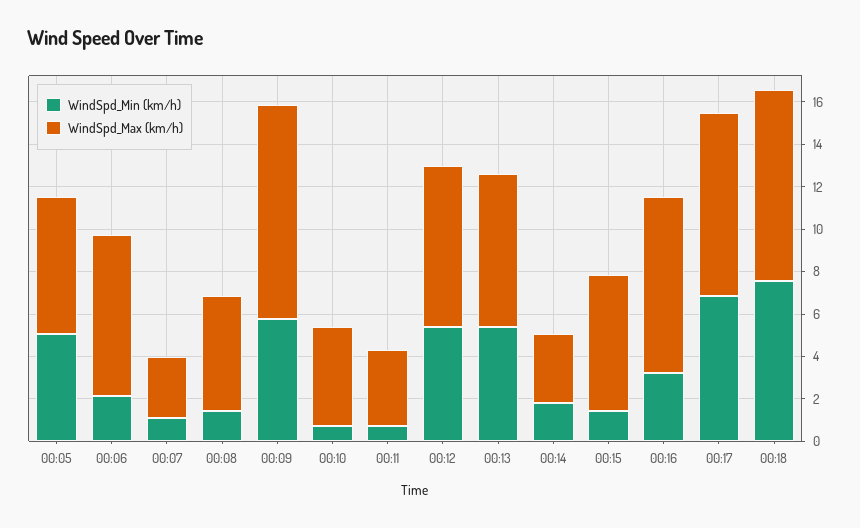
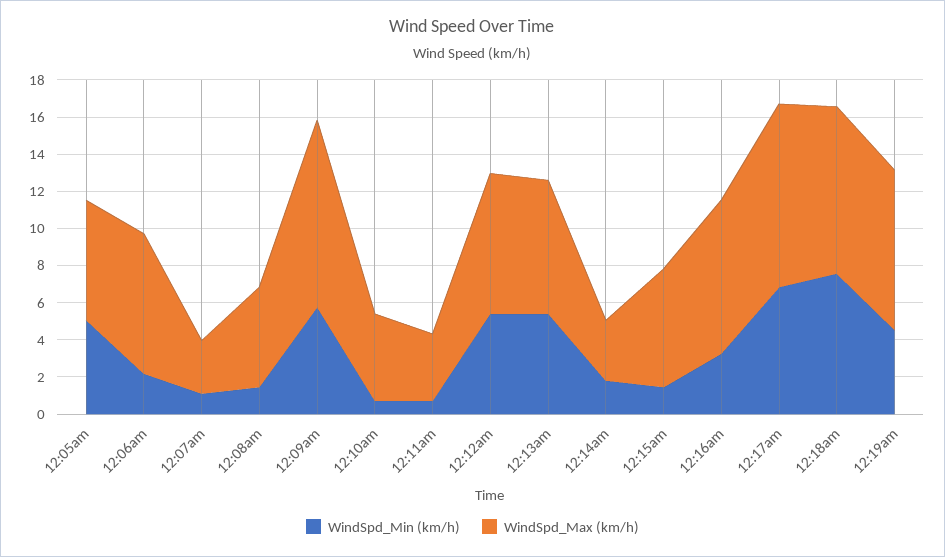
WindSpd_Max (km/h), 00:17: 8.5 -> 10
WindSpd_Min (km/h), 12:19am: none -> 4.5
WindSpd_Max (km/h), 12:19am: none -> 8.5

